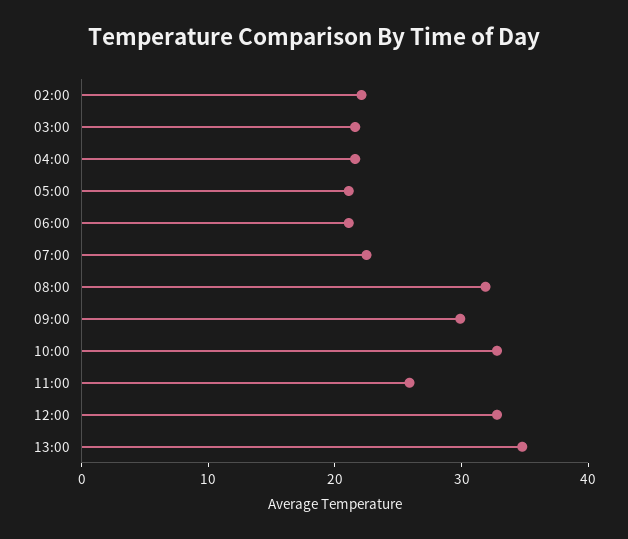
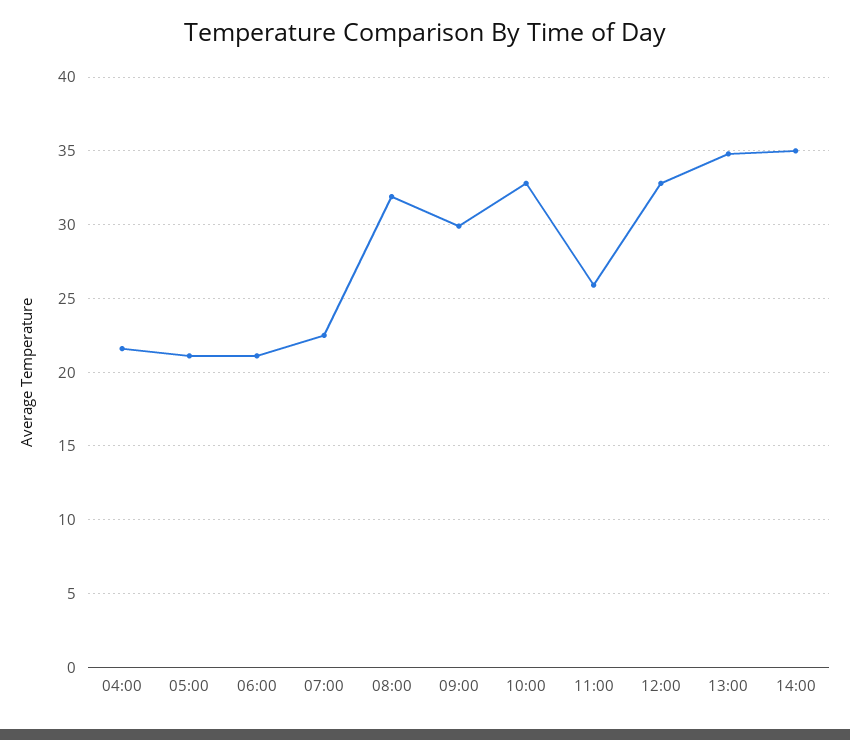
02:00: 22 -> none
03:00: 22 -> none
14:00: none -> 35

